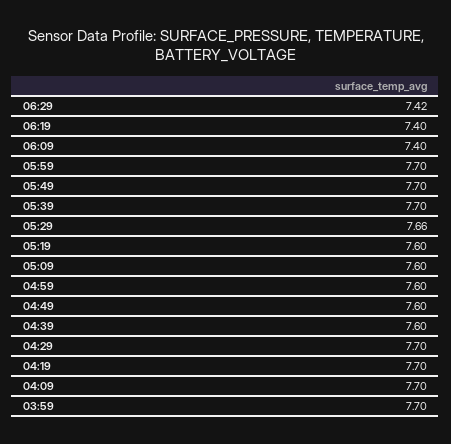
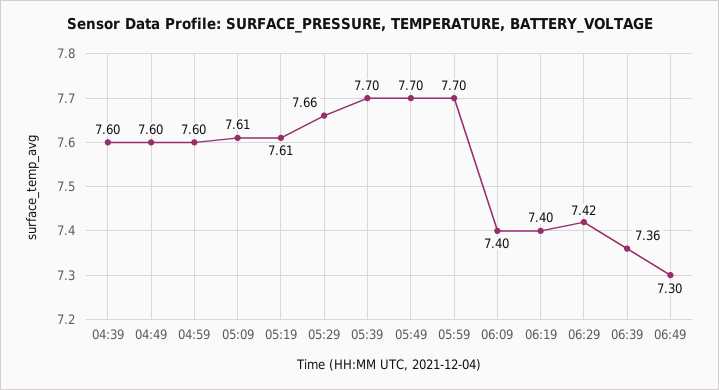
05:19: 7.6 -> 7.61
05:09: 7.6 -> 7.61
04:29: 7.7 -> none
04:19: 7.7 -> none
04:09: 7.7 -> none
03:59: 7.7 -> none
06:39: none -> 7.36
06:49: none -> 7.3

